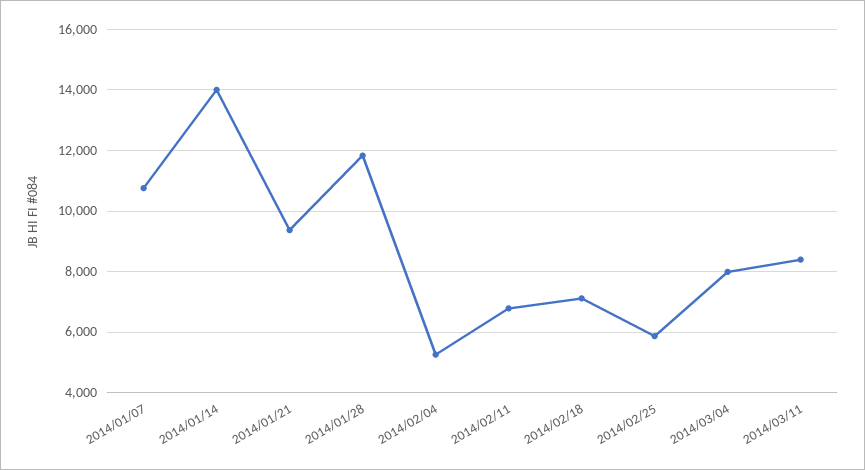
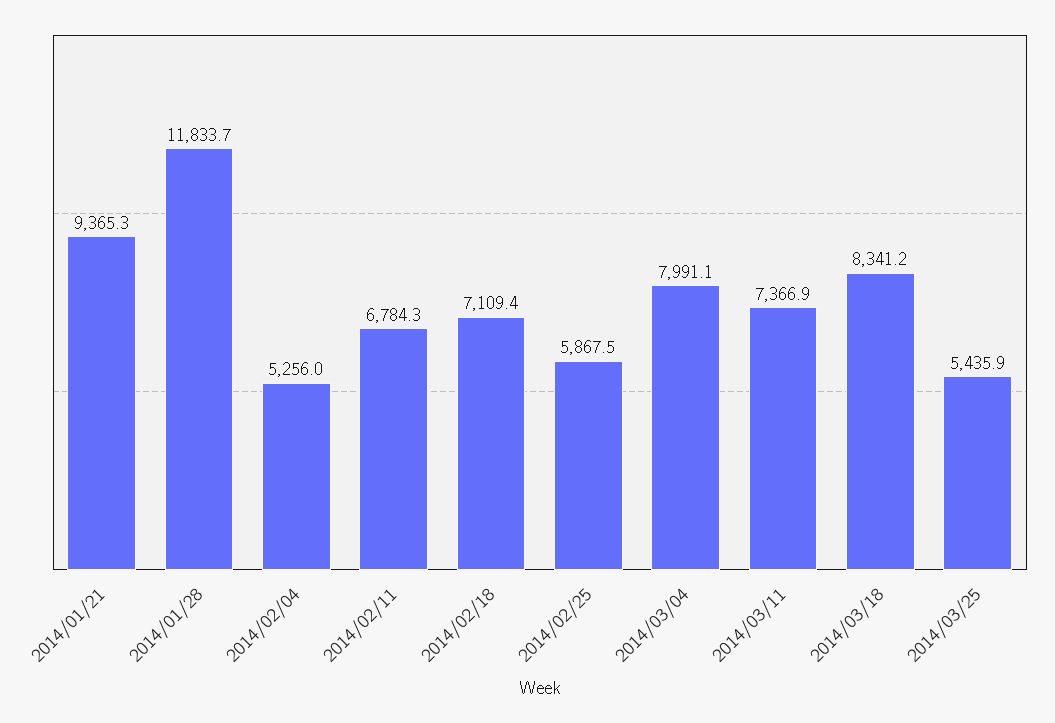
2014/01/07: 10800 -> none
2014/01/14: 14000 -> none
2014/03/11: 8400 -> 7366.9
2014/03/18: none -> 8341.2
2014/03/25: none -> 5435.9

